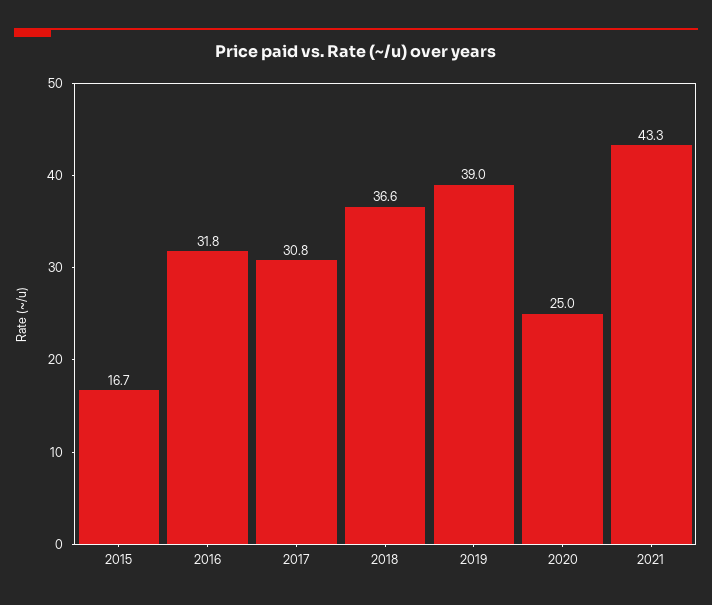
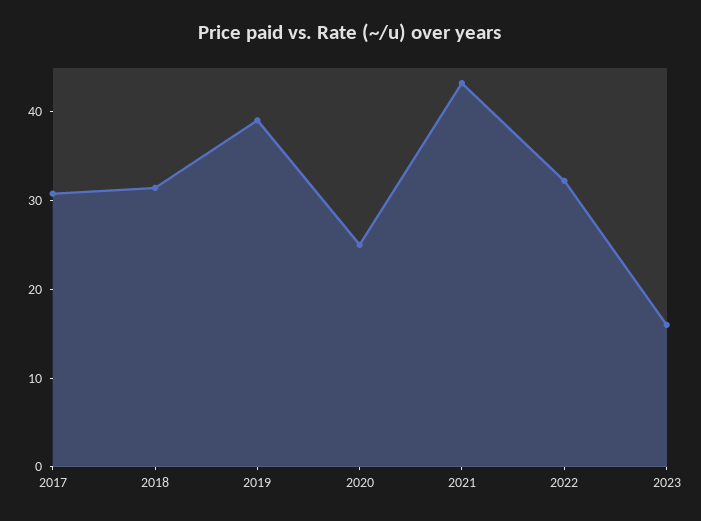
2015: 16.7 -> none
2016: 31.8 -> none
2018: 36.6 -> 32
2022: none -> 32
2023: none -> 16

